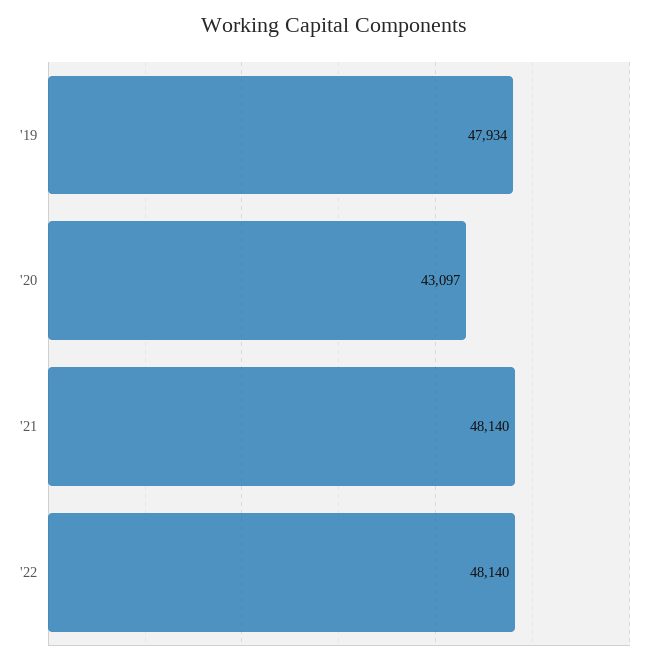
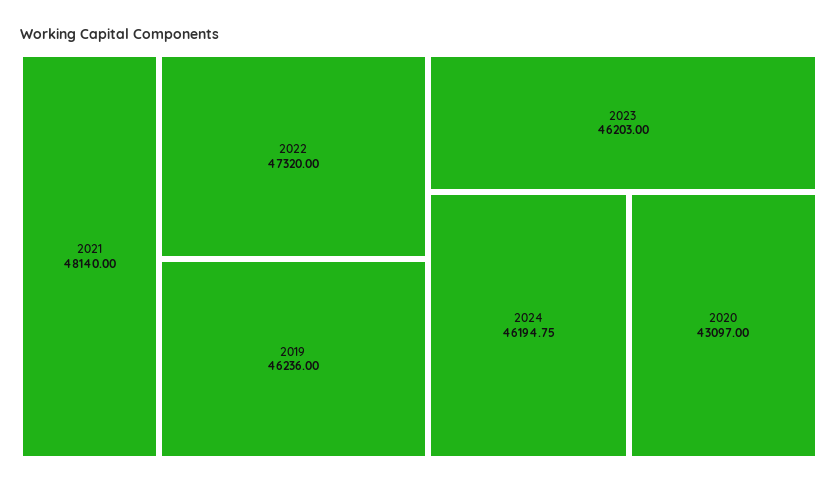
'19: 47934 -> 46236
'22: 48140 -> 47320
2023: none -> 46203
2024: none -> 46194.75

